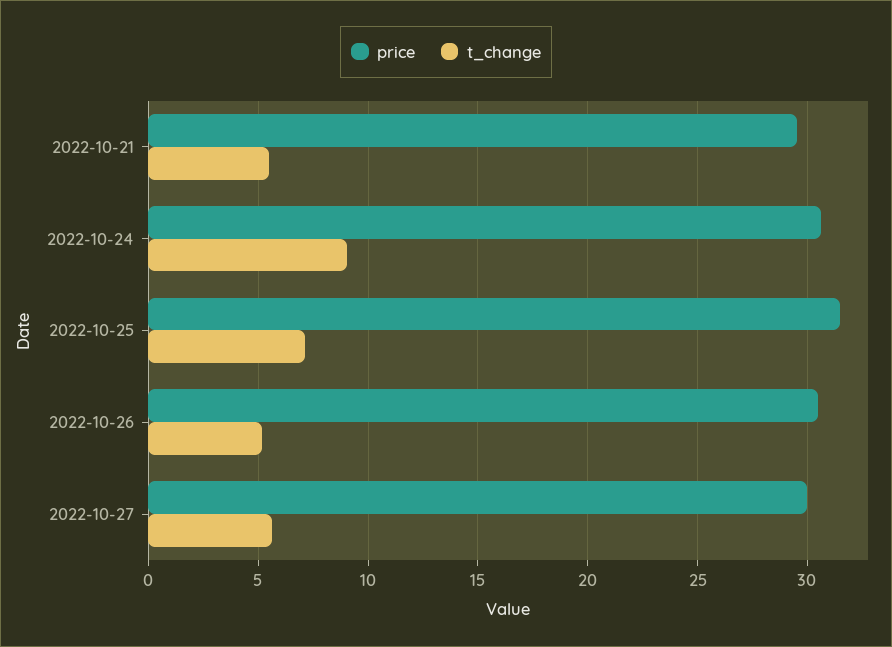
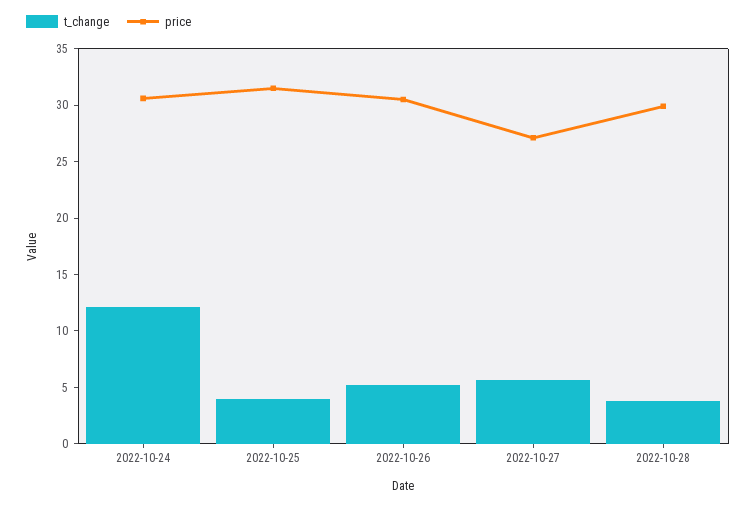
price, 2022-10-21: 29.5 -> none
t_change, 2022-10-21: 5.5 -> none
t_change, 2022-10-24: 9 -> 12
t_change, 2022-10-25: 7 -> 4
price, 2022-10-27: 30 -> 27
t_change, 2022-10-28: none -> 4
price, 2022-10-28: none -> 30

